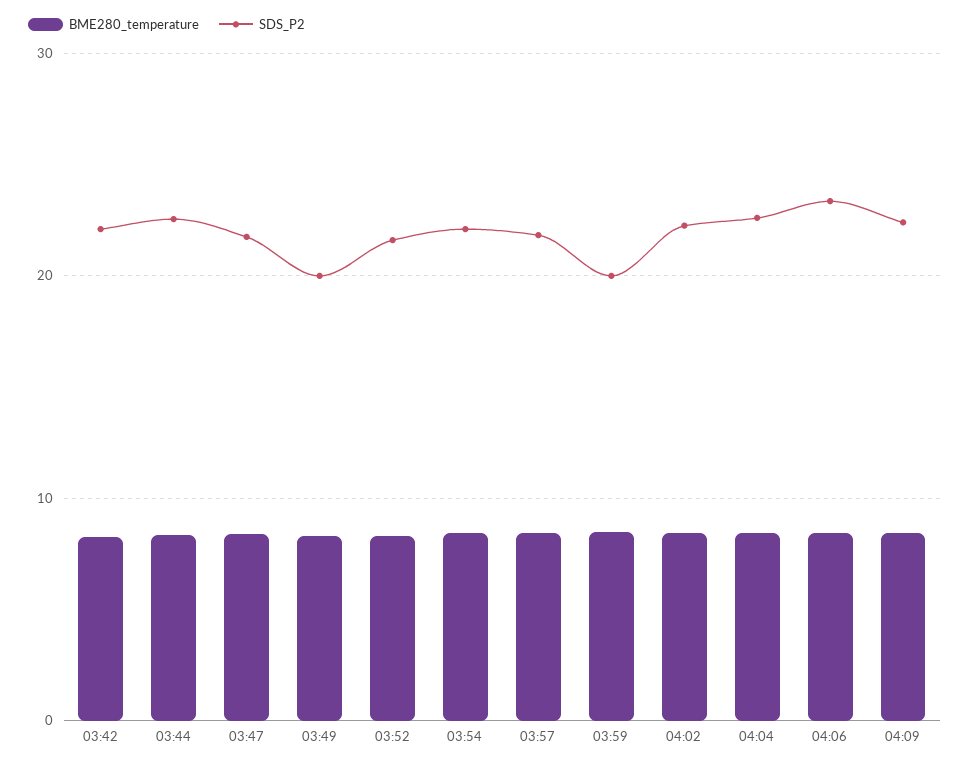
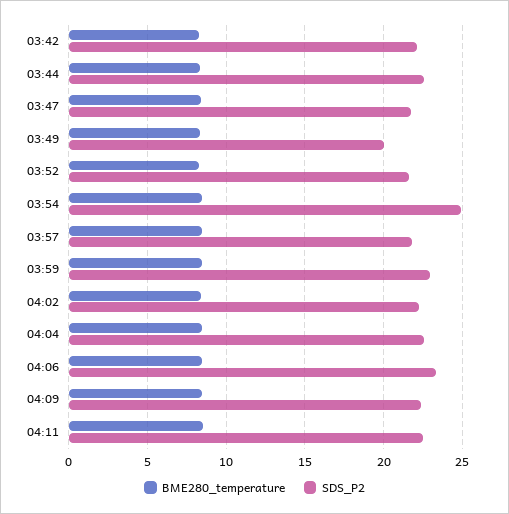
SDS_P2, 03:54: 22 -> 25
SDS_P2, 03:59: 20 -> 23
BME280_temperature, 04:11: none -> 8.5
SDS_P2, 04:11: none -> 22.5

